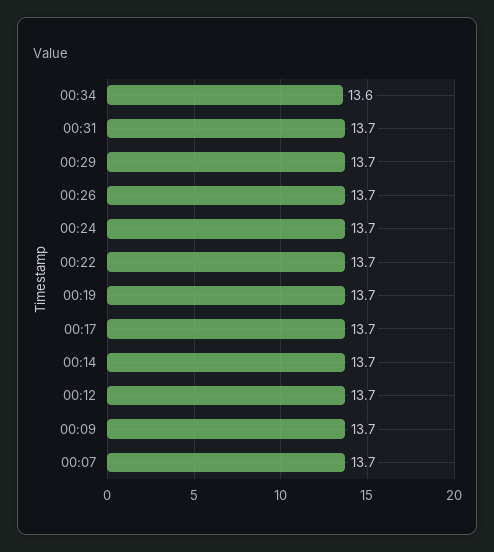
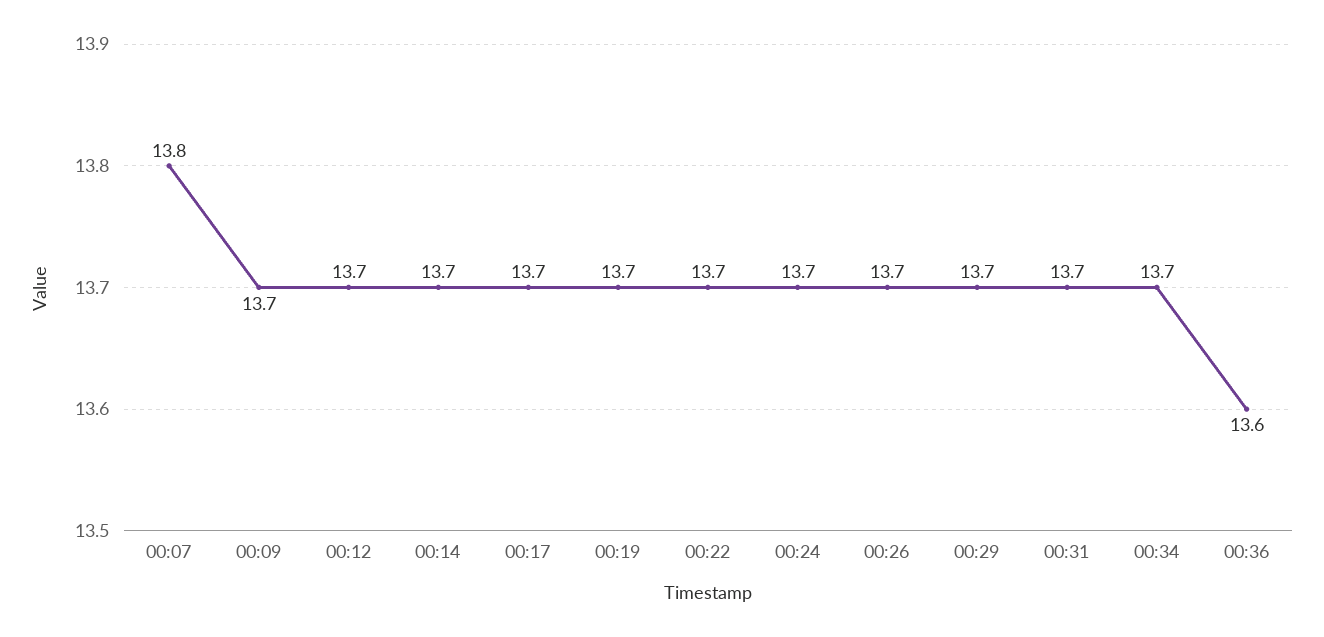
00:34: 13.6 -> 13.7
00:07: 13.7 -> 13.8
00:36: none -> 13.6

